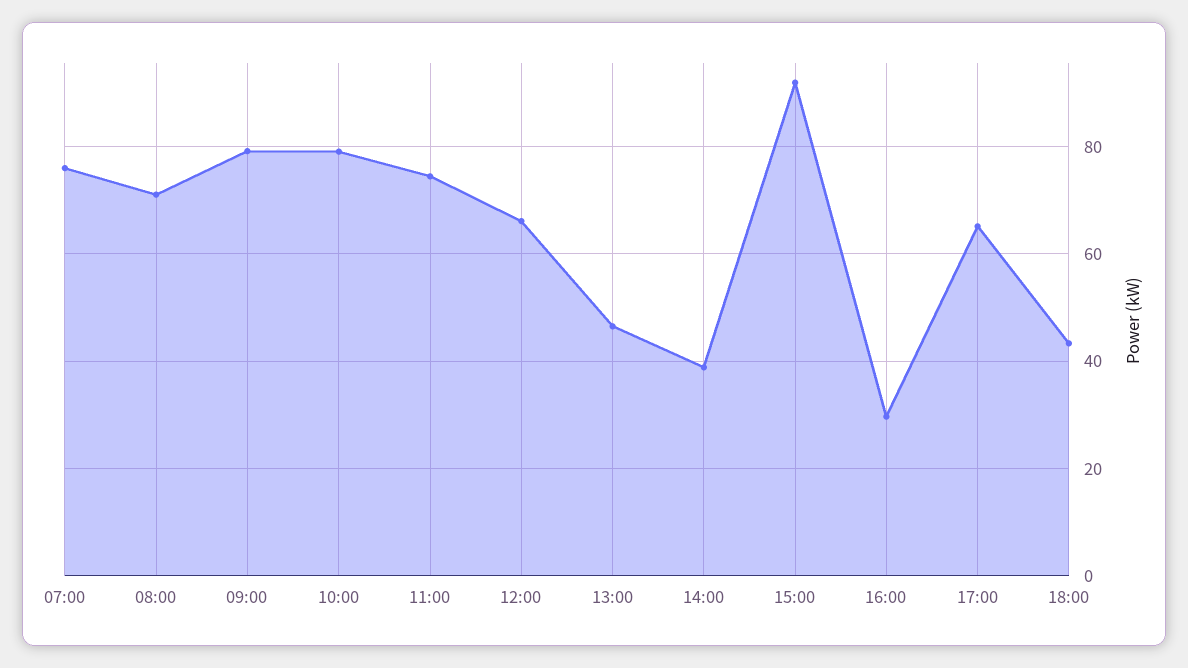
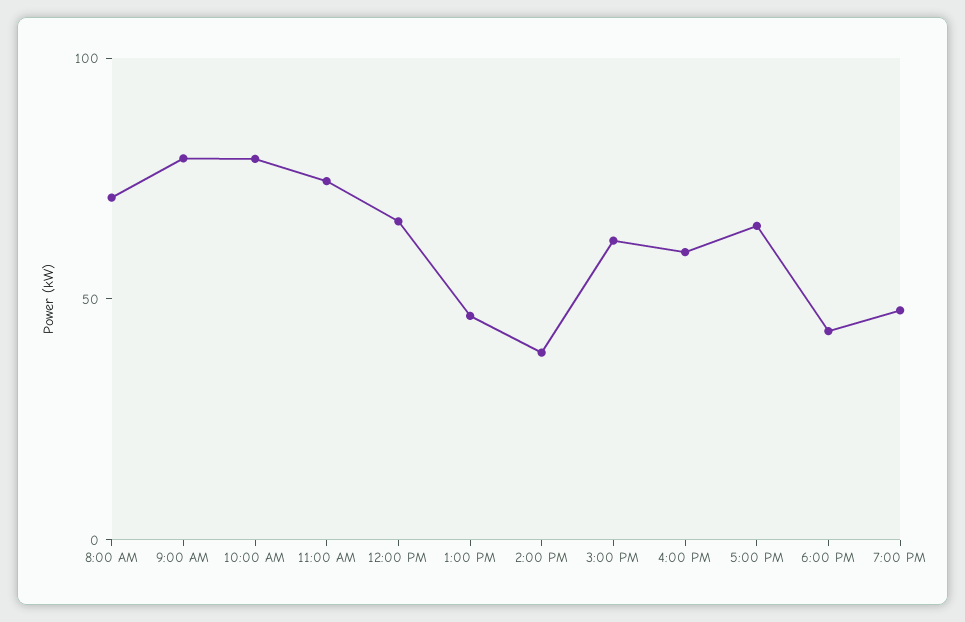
07:00: 76 -> none
15:00: 92 -> 60
16:00: 30 -> 60
7:00 PM: none -> 50

